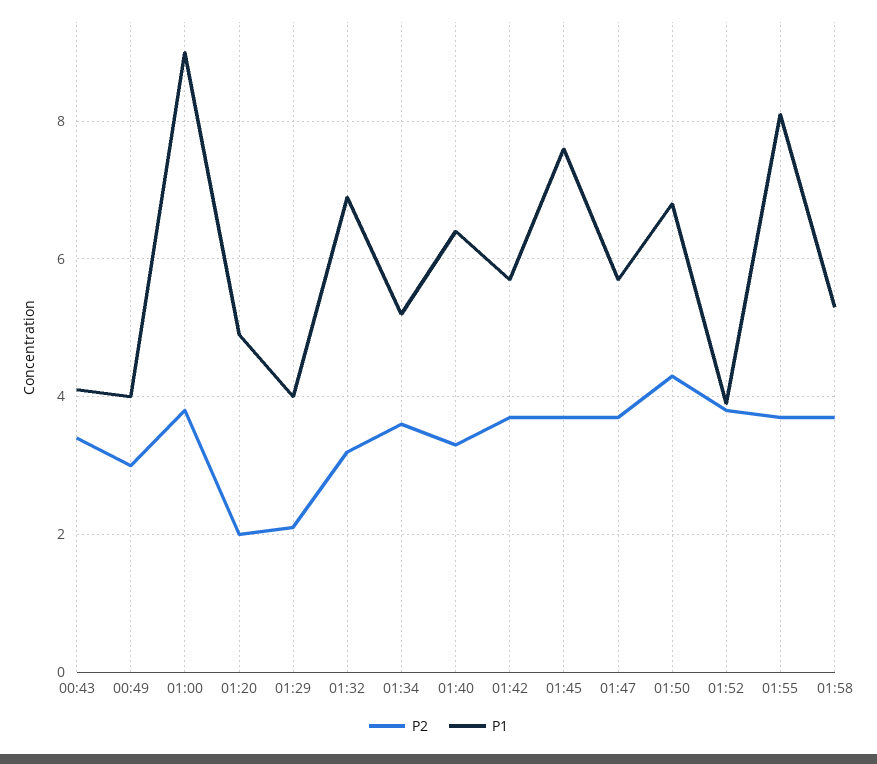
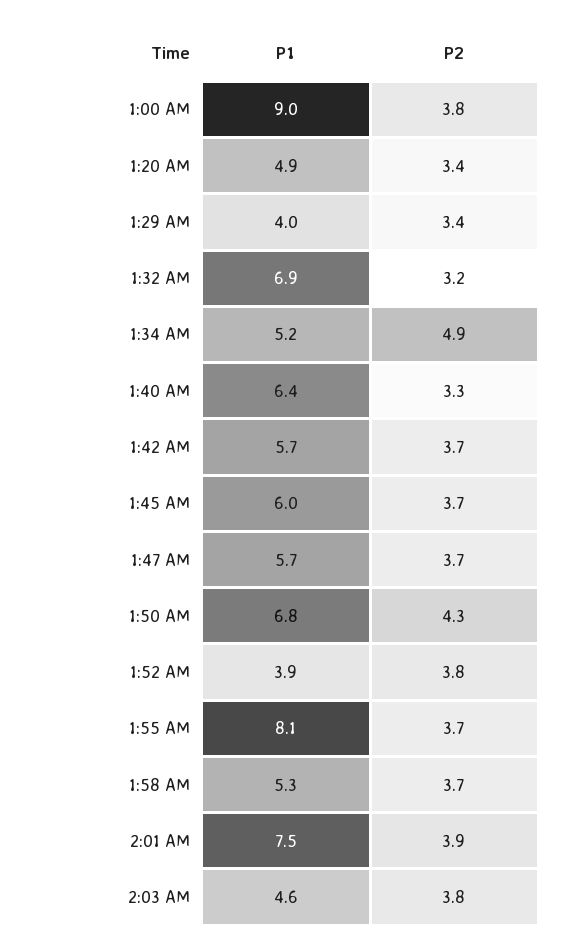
P2, 00:43: 3.5 -> none
P1, 00:43: 4 -> none
P2, 00:49: 3 -> none
P1, 00:49: 4 -> none
P2, 01:20: 2 -> 3.4
P2, 01:29: 2 -> 3.4
P2, 01:34: 3.5 -> 4.9
P1, 01:45: 7.5 -> 6
P1, 2:01 AM: none -> 7.5
P2, 2:01 AM: none -> 3.9
P1, 2:03 AM: none -> 4.6
P2, 2:03 AM: none -> 3.8

